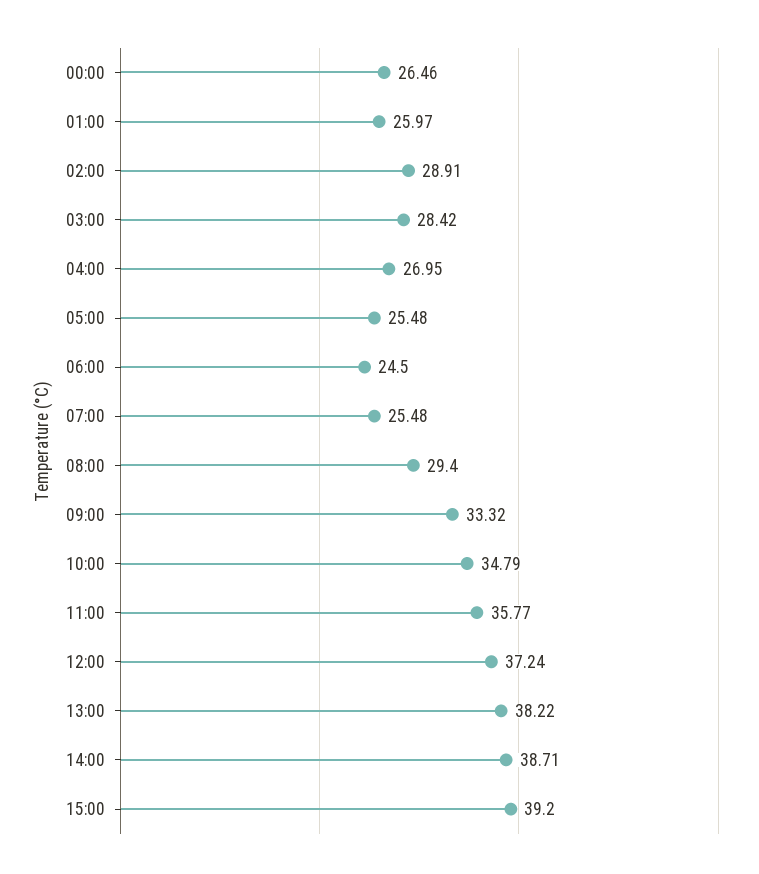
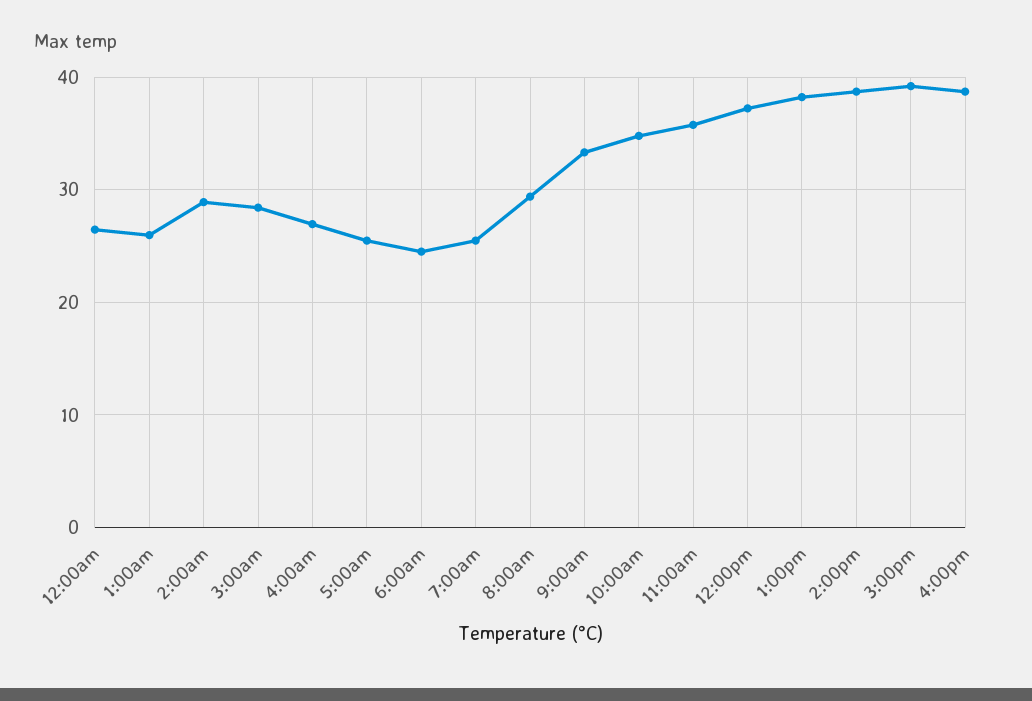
4:00pm: none -> 39

